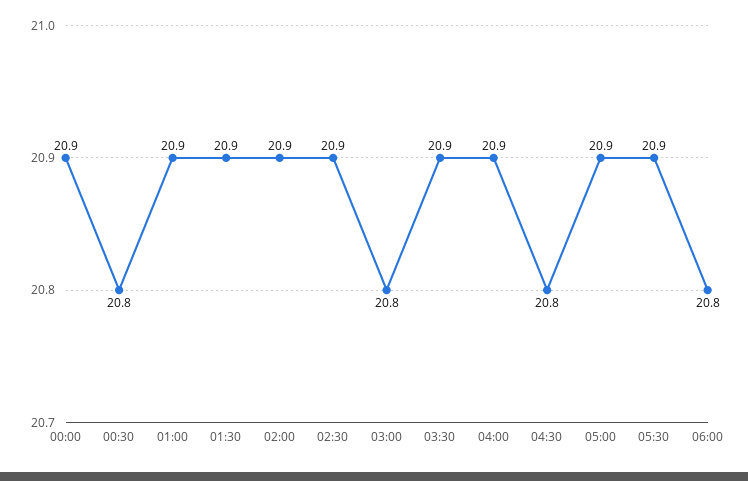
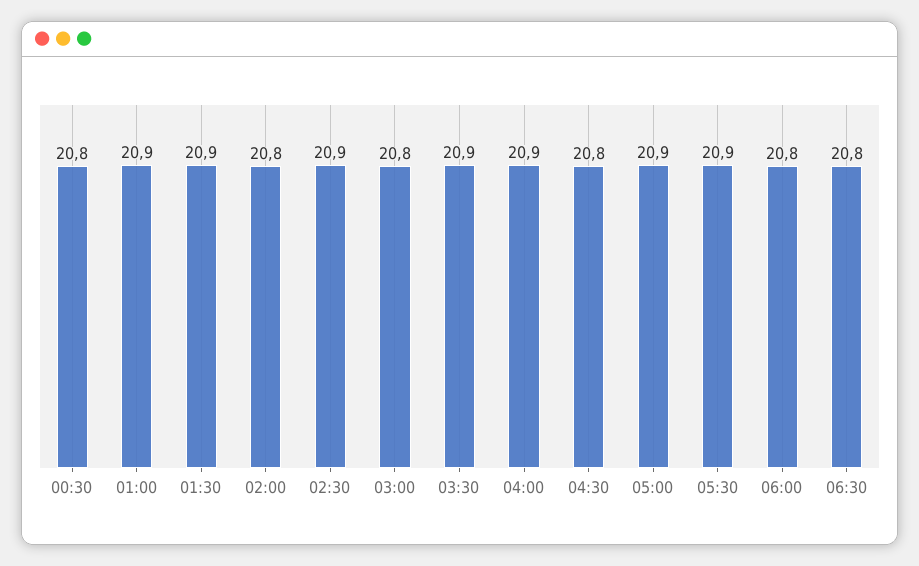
00:00: 20.9 -> none
02:00: 20.9 -> 20.8
06:30: none -> 20.8

